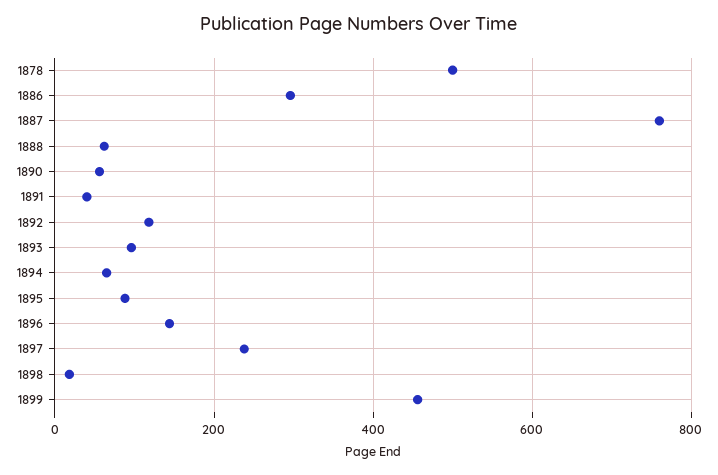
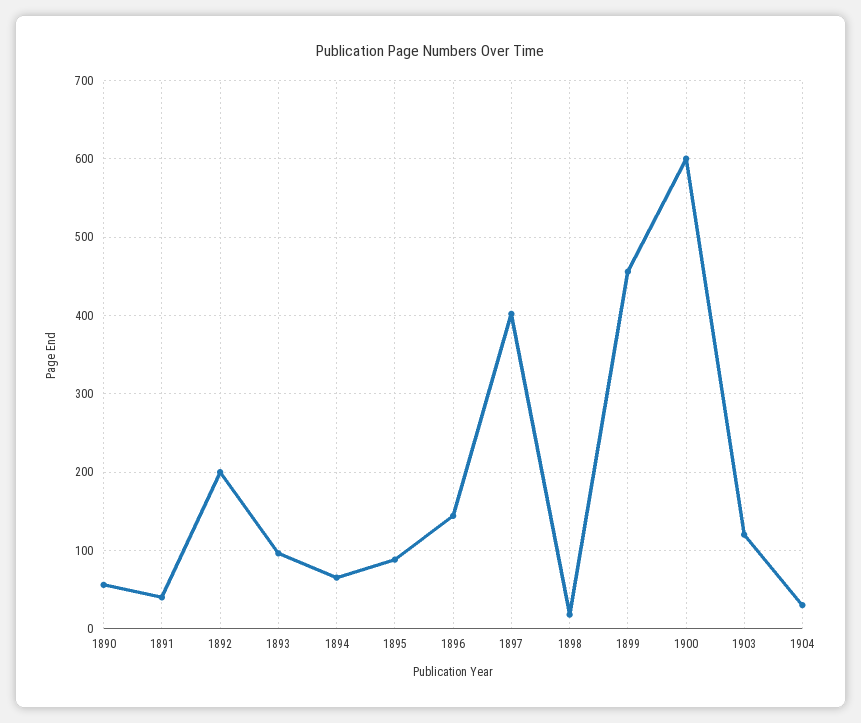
1878: 500 -> none
1886: 300 -> none
1887: 760 -> none
1888: 60 -> none
1892: 120 -> 200
1897: 240 -> 400
1900: none -> 600
1903: none -> 120
1904: none -> 30

